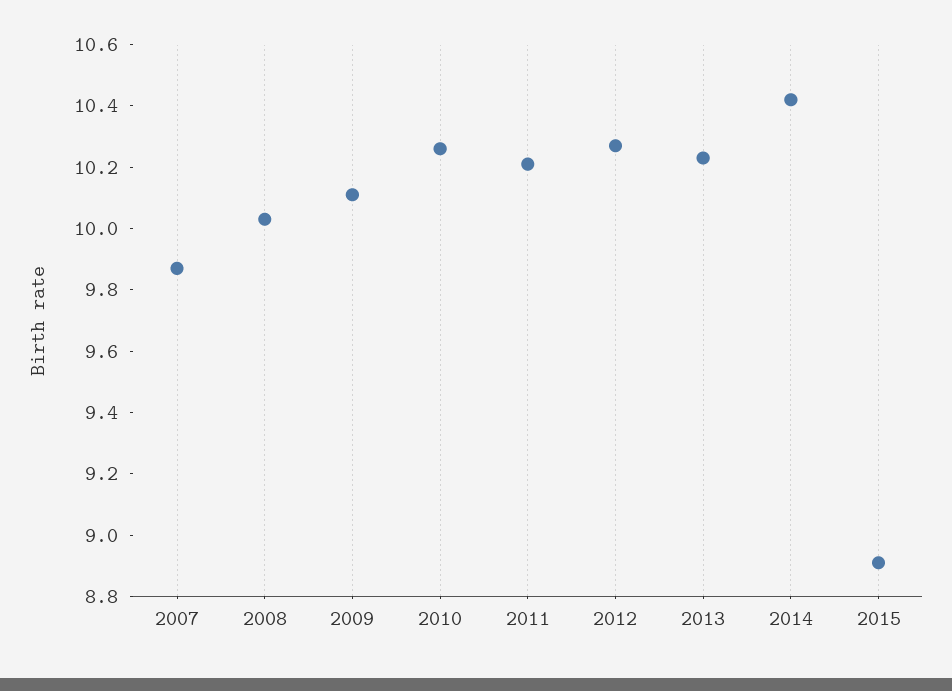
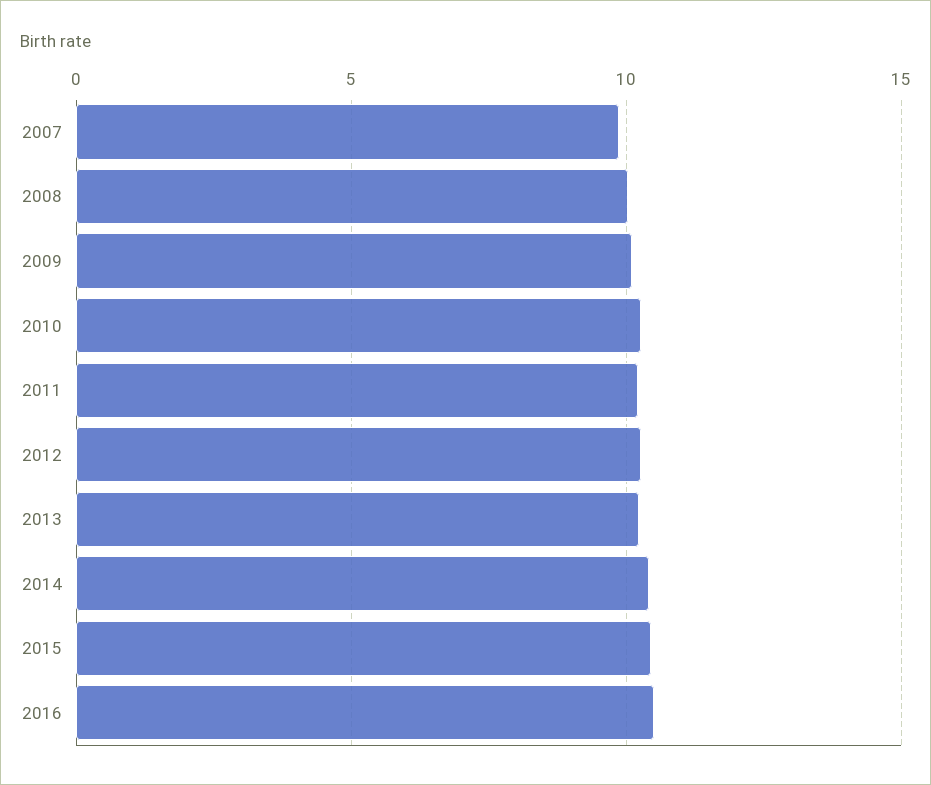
2015: 8.9 -> 10.5
2016: none -> 10.5

